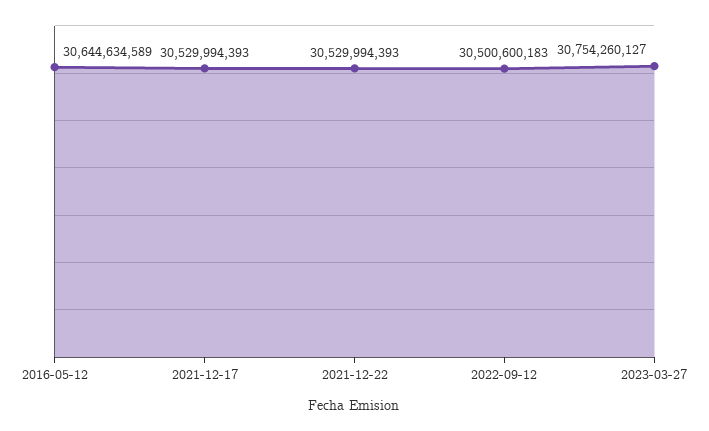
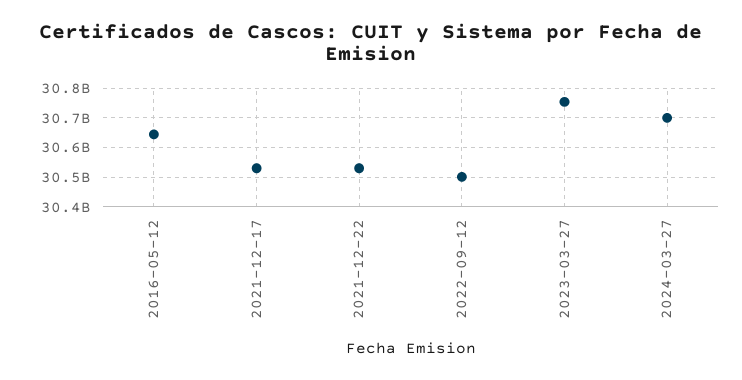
2024-03-27: none -> 30700000000

